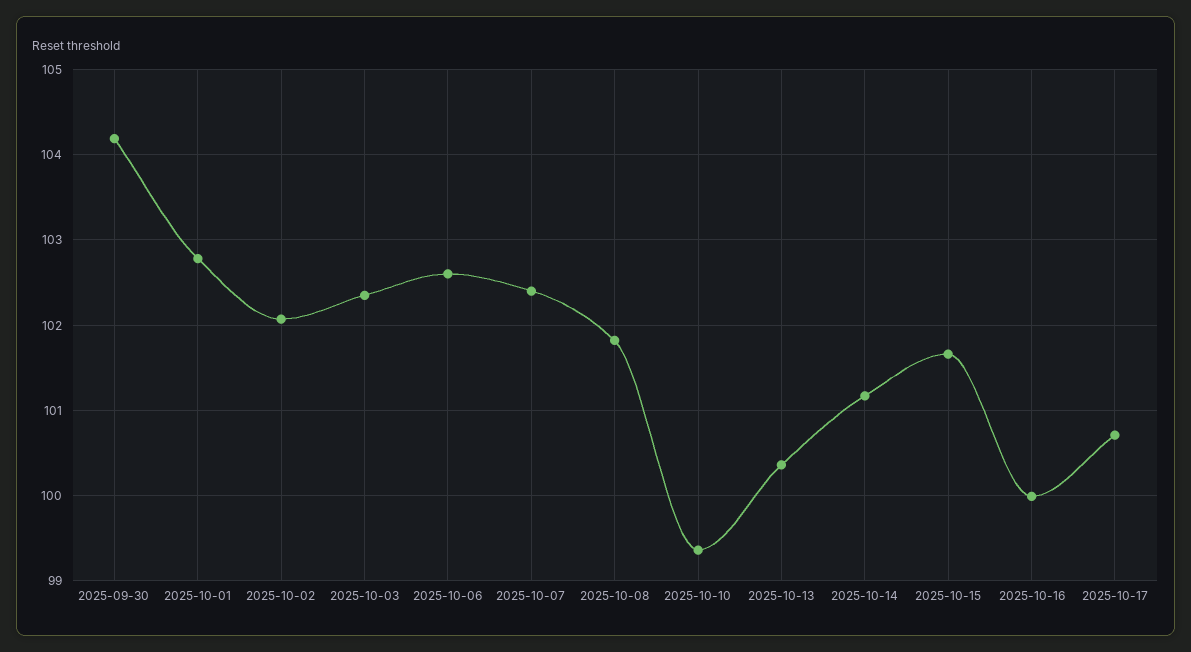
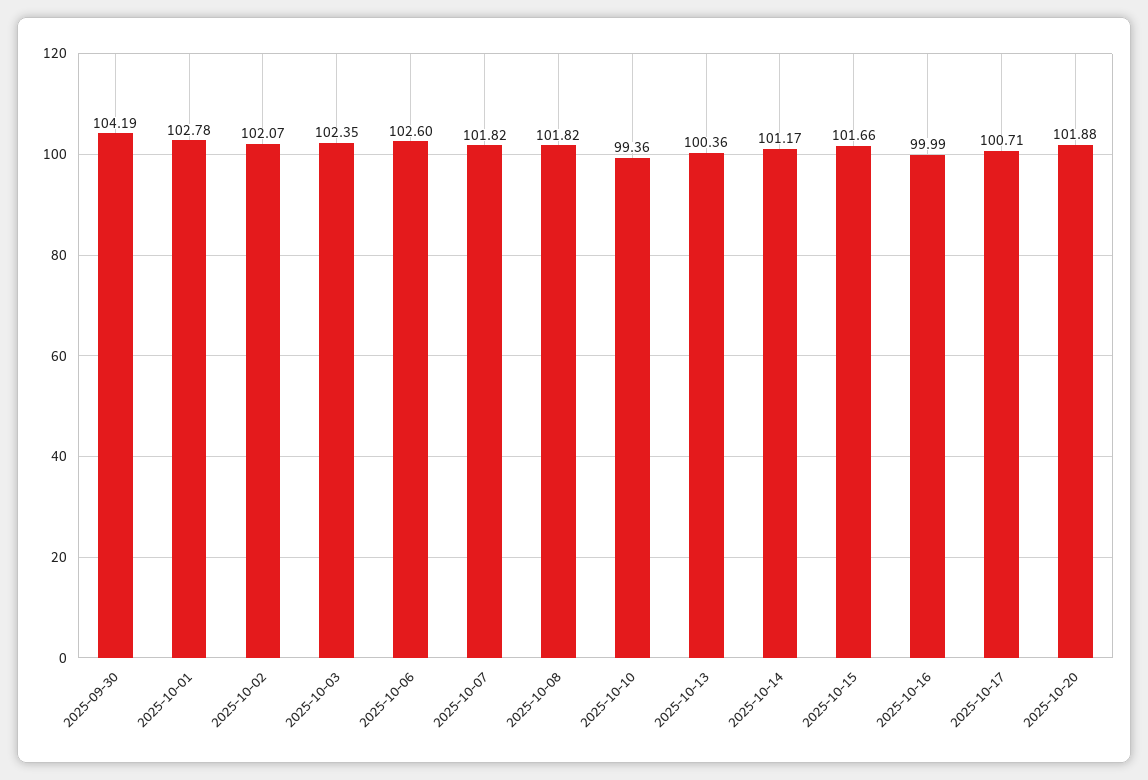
2025-10-07: 102.4 -> 101.82
2025-10-20: none -> 101.88

